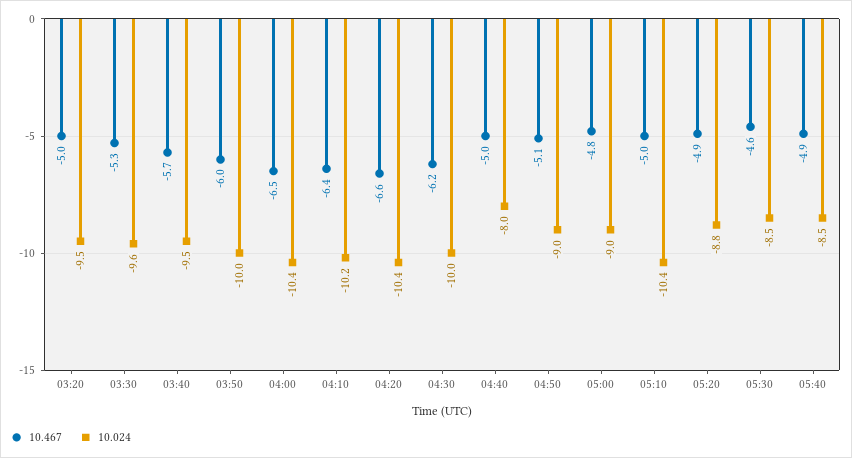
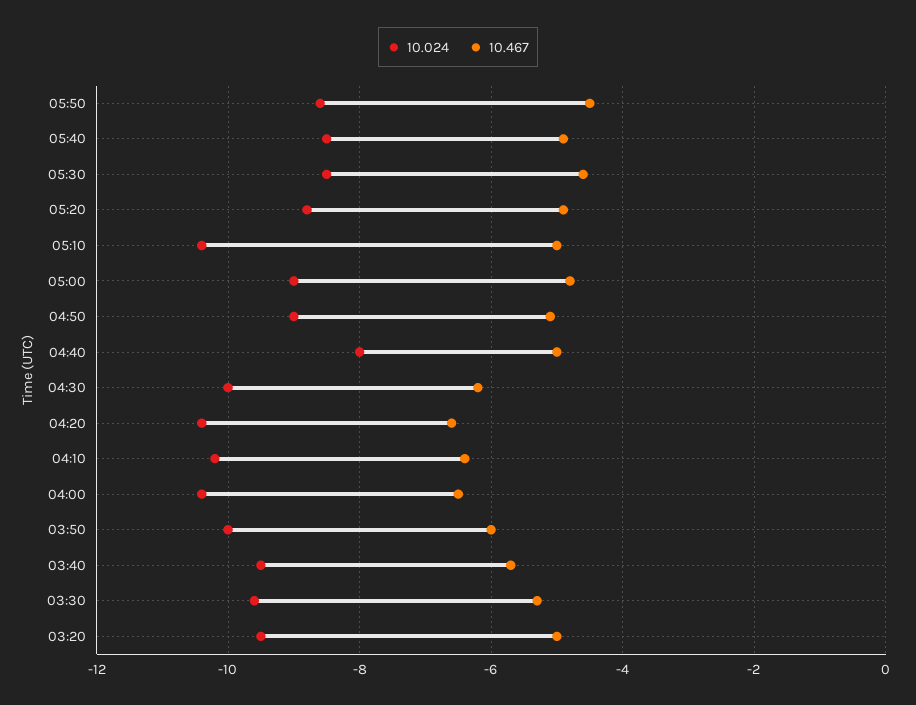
10.024, 05:50: none -> -8.5
10.467, 05:50: none -> -4.5

